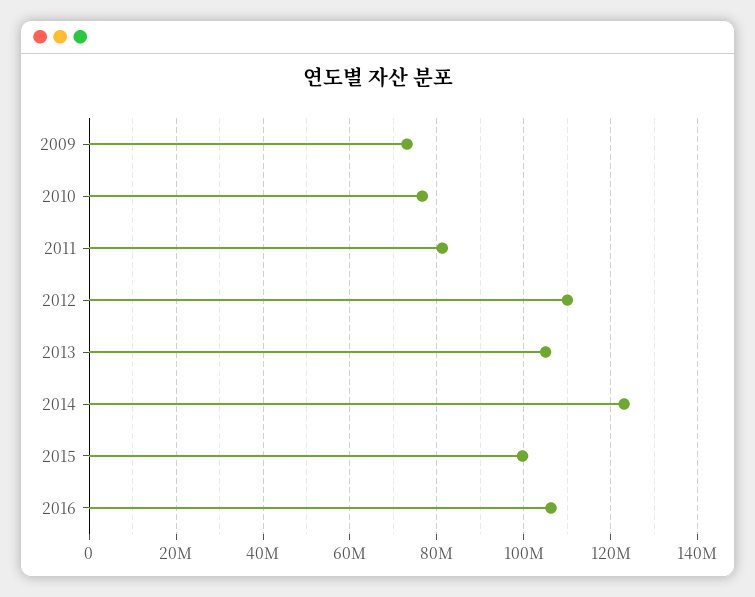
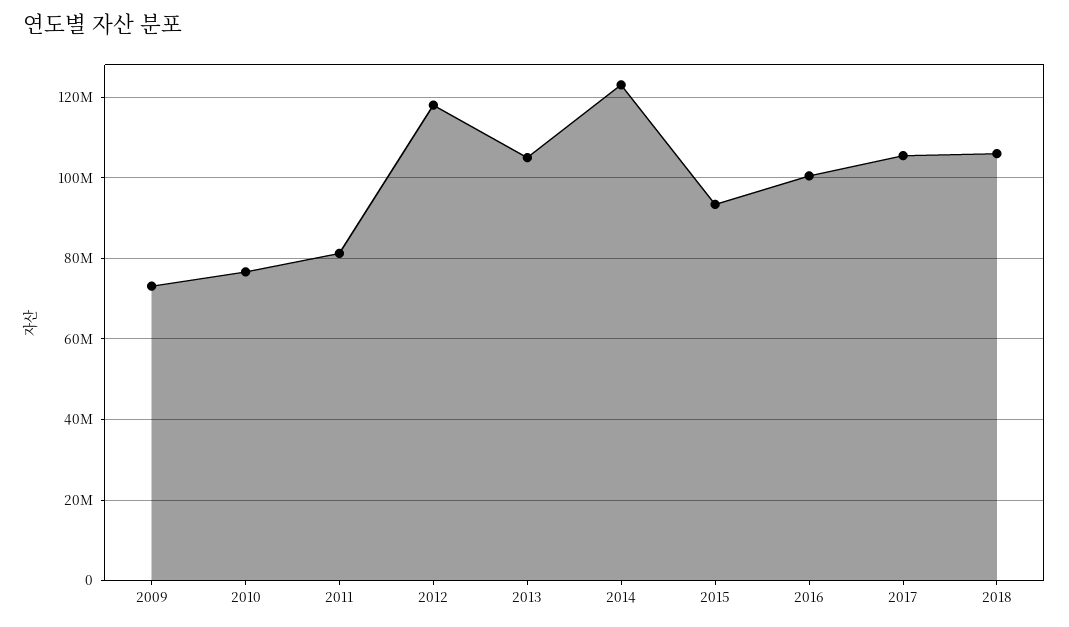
2012: 110000000 -> 118000000
2015: 100000000 -> 94000000
2016: 106000000 -> 100000000
2017: none -> 106000000
2018: none -> 106000000

